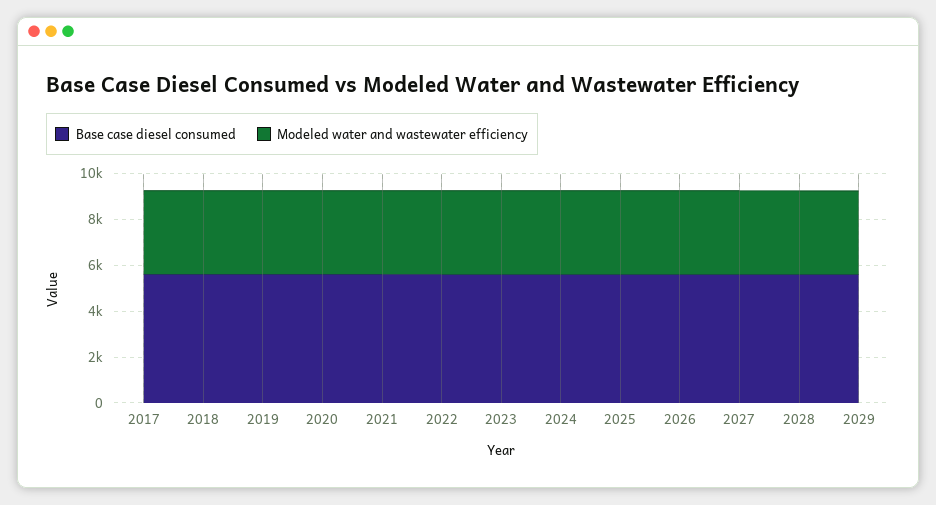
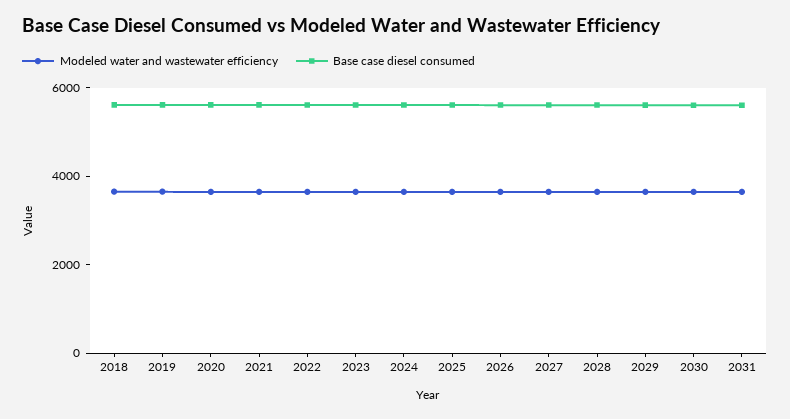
Base case diesel consumed, 2017: 5500 -> none
Modeled water and wastewater efficiency, 2017: 3500 -> none
Modeled water and wastewater efficiency, 2030: none -> 3500
Base case diesel consumed, 2030: none -> 5500
Modeled water and wastewater efficiency, 2031: none -> 3500
Base case diesel consumed, 2031: none -> 5500

